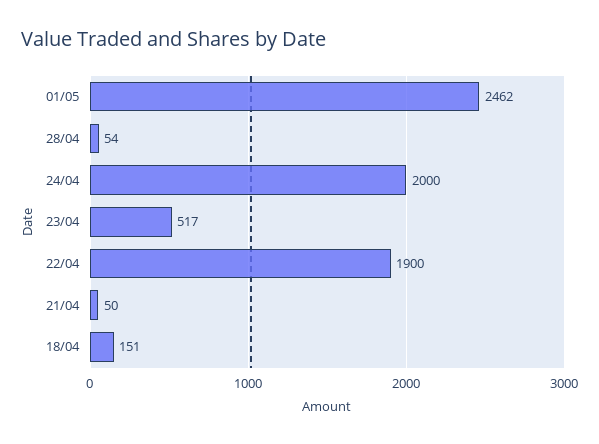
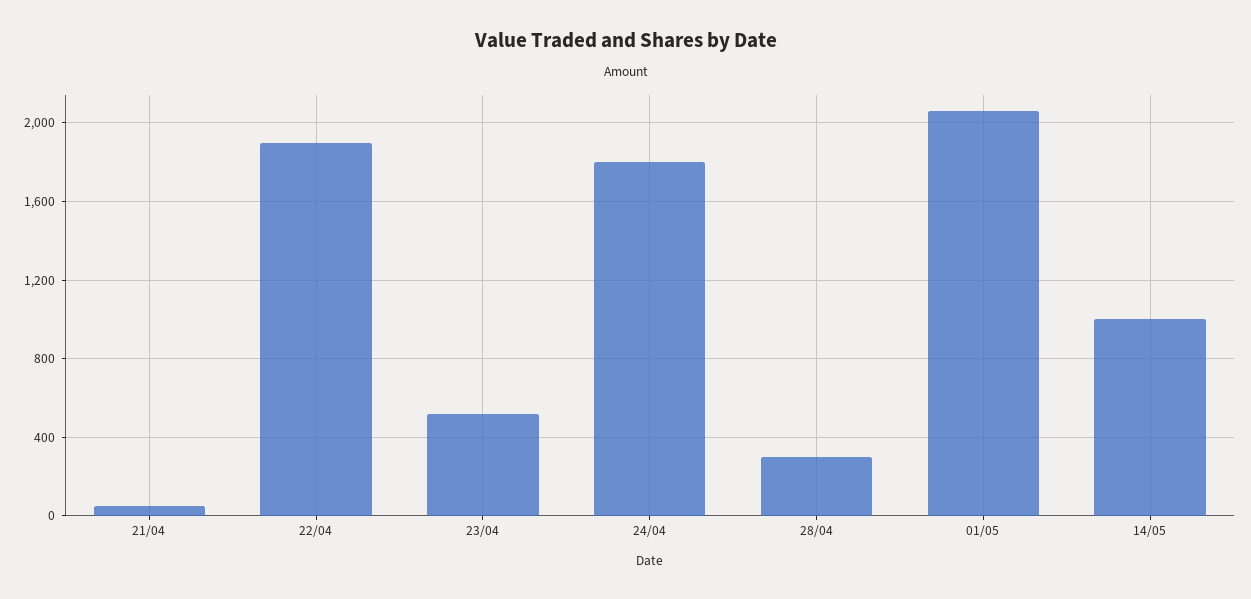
01/05: 2462 -> 2050
28/04: 54 -> 300
24/04: 2000 -> 1800
18/04: 151 -> none
14/05: none -> 1000

